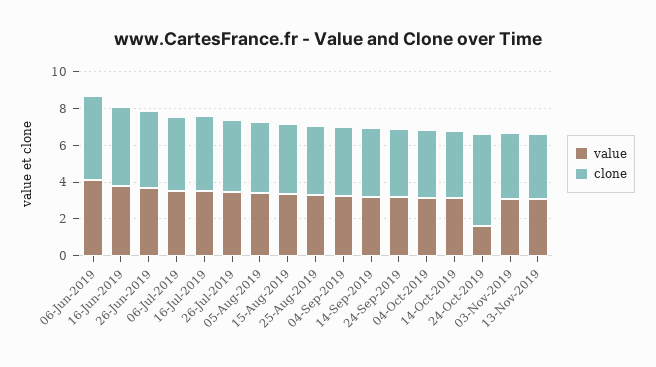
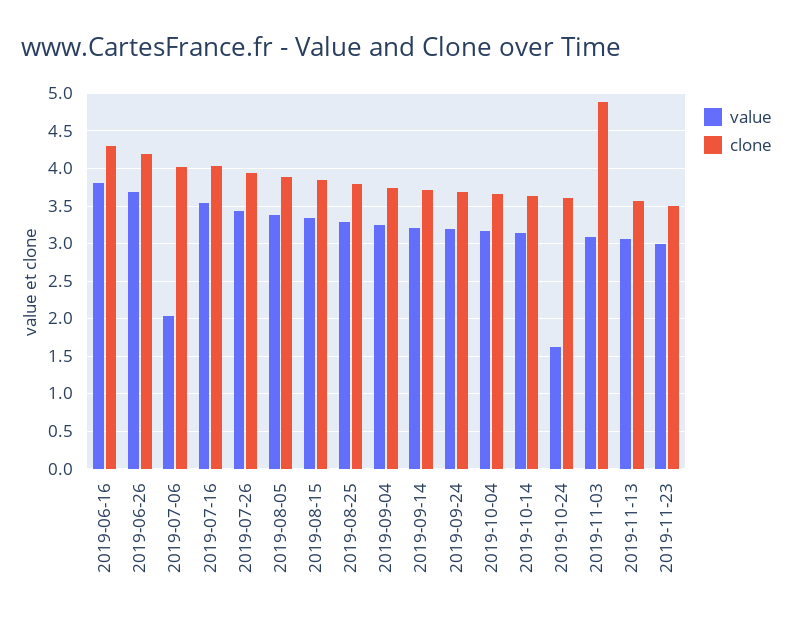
value, 06-Jun-2019: 4 -> none
clone, 06-Jun-2019: 4.5 -> none
value, 06-Jul-2019: 3.5 -> 2
clone, 24-Oct-2019: 5 -> 3.6
clone, 03-Nov-2019: 3.5 -> 4.9
value, 2019-11-23: none -> 3
clone, 2019-11-23: none -> 3.5

